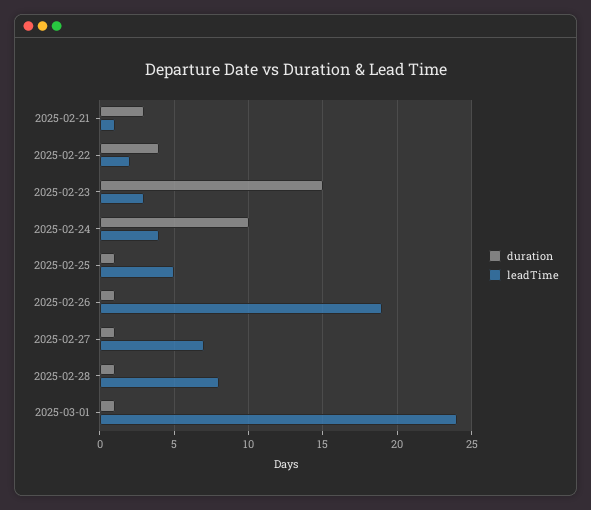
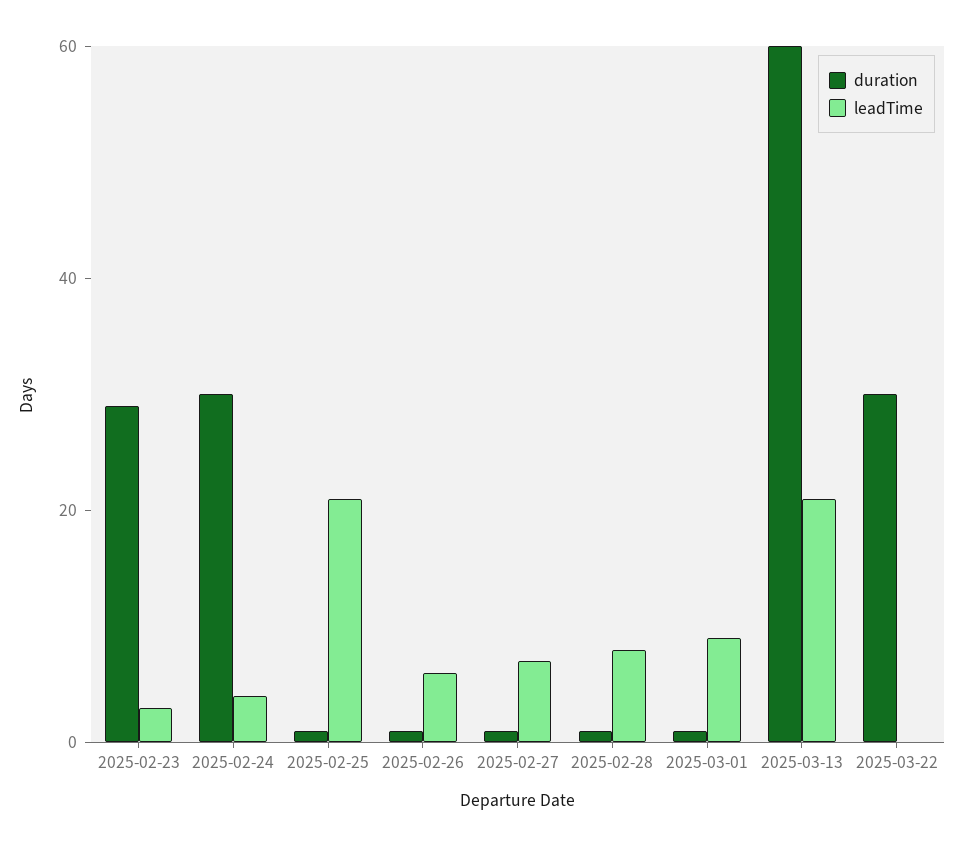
duration, 2025-02-21: 3 -> none
leadTime, 2025-02-21: 1 -> none
duration, 2025-02-22: 4 -> none
leadTime, 2025-02-22: 2 -> none
duration, 2025-02-23: 15 -> 30
duration, 2025-02-24: 10 -> 30
leadTime, 2025-02-25: 5 -> 20
leadTime, 2025-02-26: 19 -> 5
leadTime, 2025-03-01: 24 -> 10
duration, 2025-03-13: none -> 60
leadTime, 2025-03-13: none -> 20
duration, 2025-03-22: none -> 30
leadTime, 2025-03-22: none -> 0

